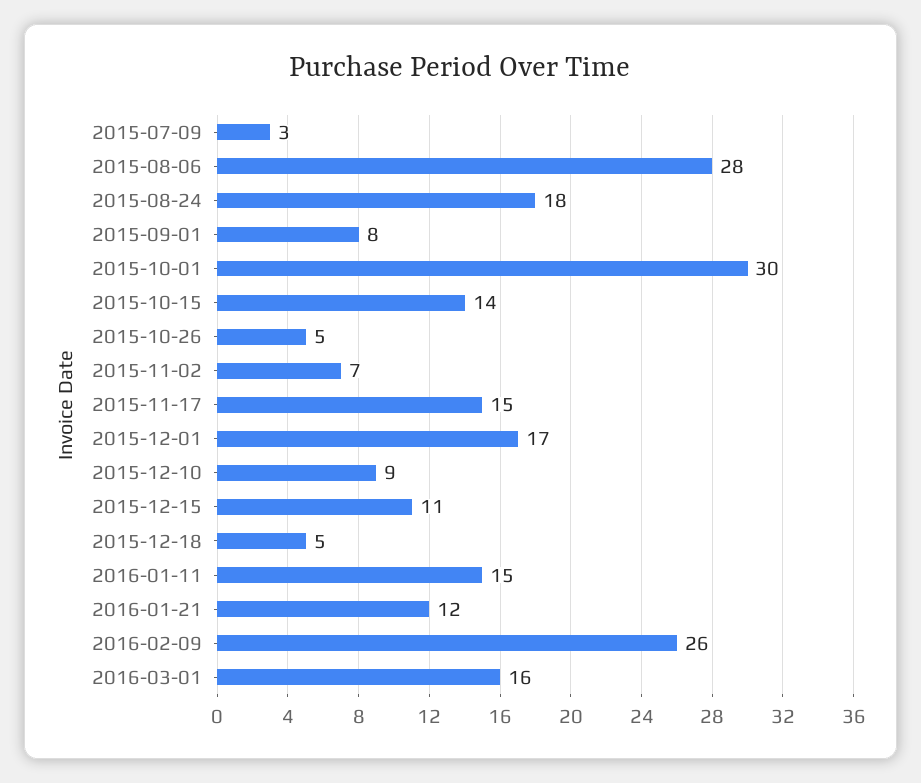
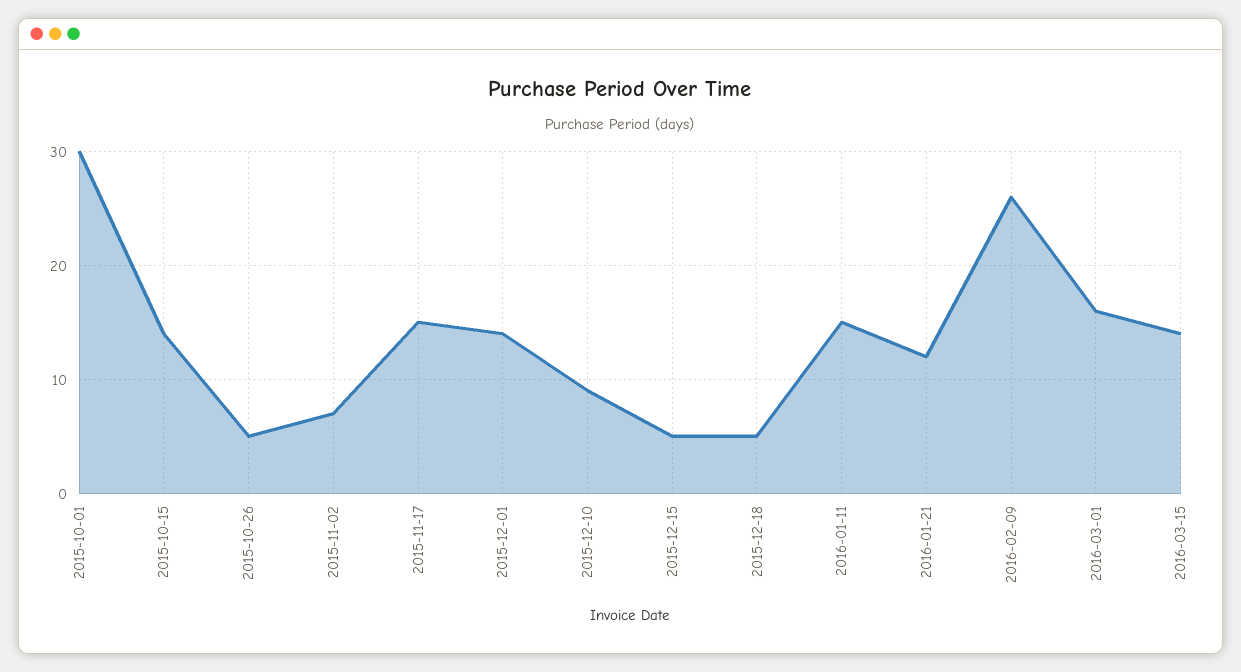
2015-07-09: 3 -> none
2015-08-06: 28 -> none
2015-08-24: 18 -> none
2015-09-01: 8 -> none
2015-12-01: 17 -> 14
2015-12-15: 11 -> 5
2016-03-15: none -> 14

